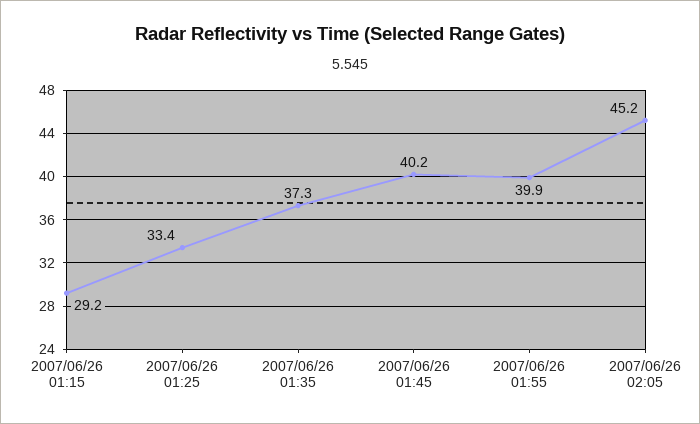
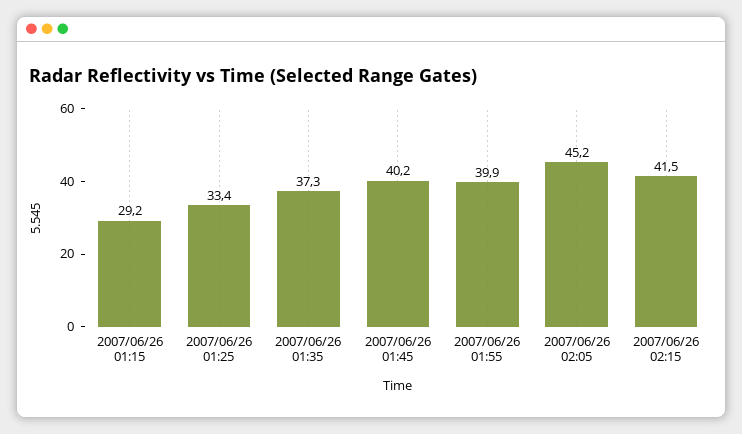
2007/06/26 02:15: none -> 41.5

